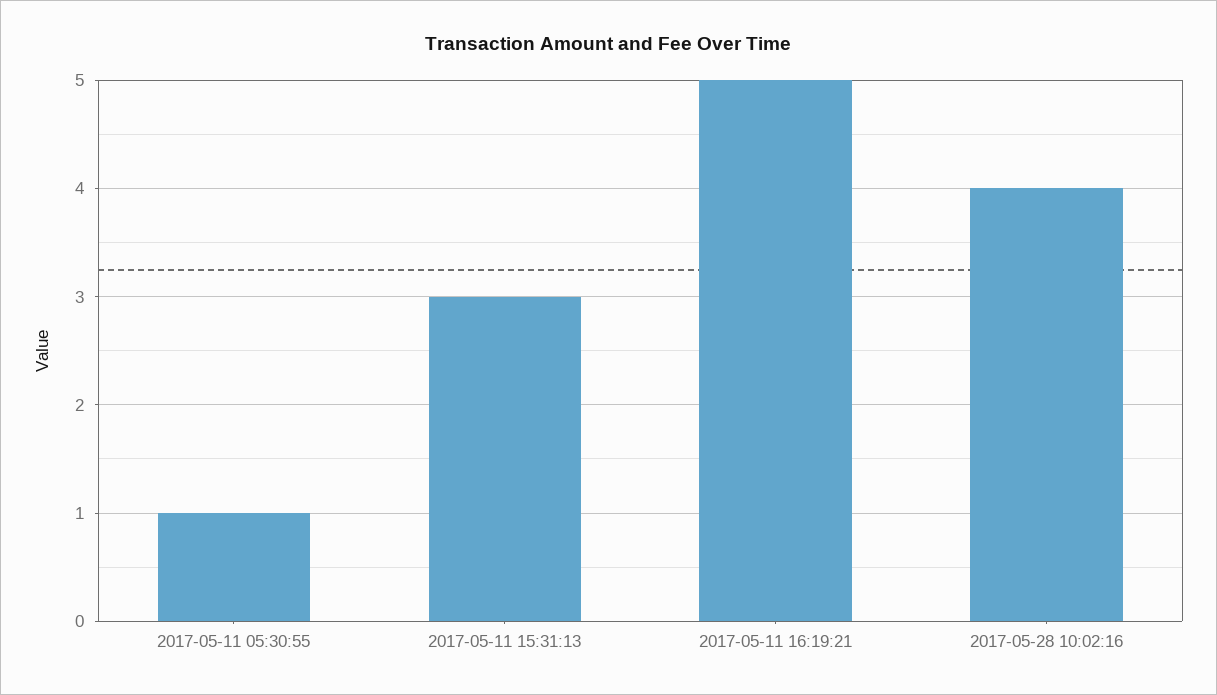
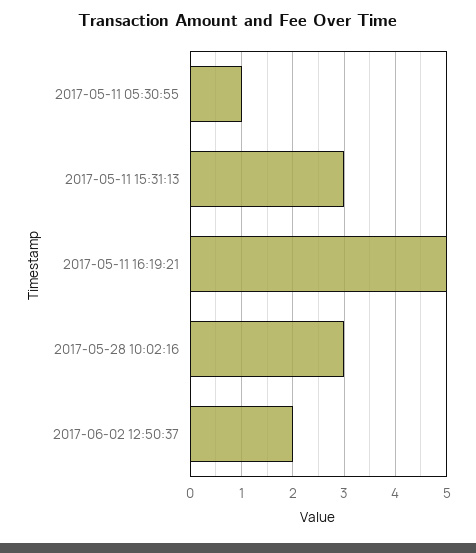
2017-05-28 10:02:16: 4 -> 3
2017-06-02 12:50:37: none -> 2

